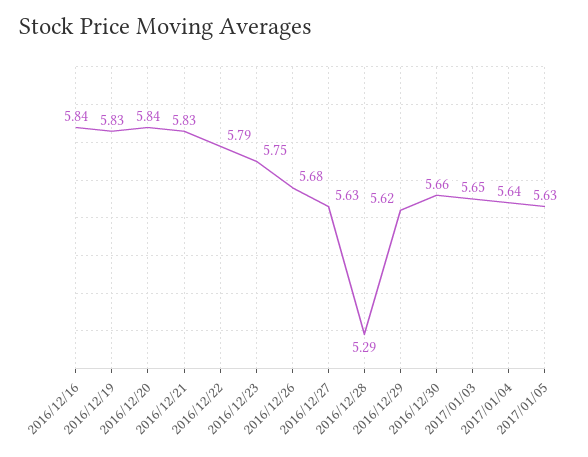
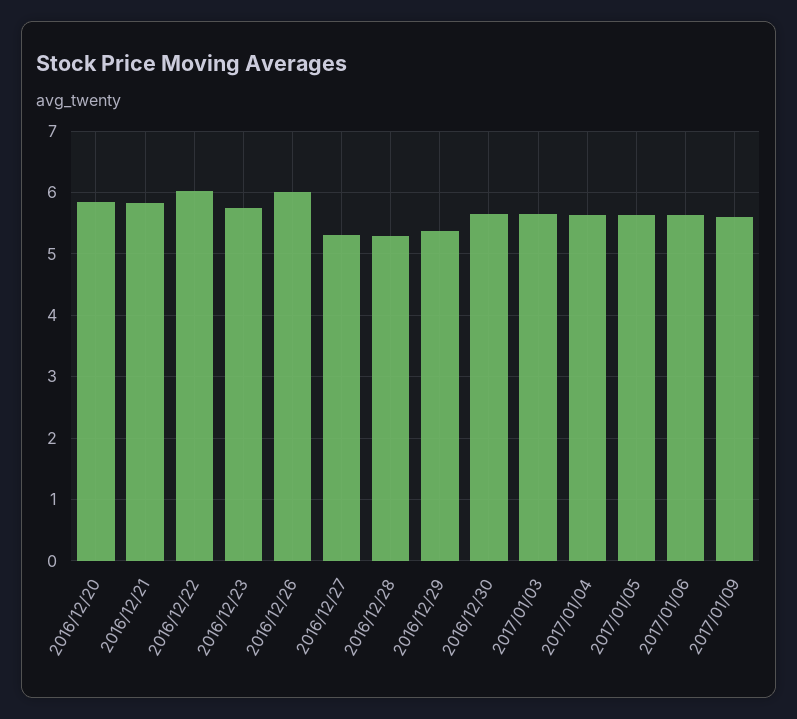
2016/12/16: 5.84 -> none
2016/12/19: 5.83 -> none
2016/12/22: 5.79 -> 6
2016/12/26: 5.68 -> 6
2016/12/27: 5.63 -> 5.3
2016/12/29: 5.62 -> 5.4
2017/01/06: none -> 5.6
2017/01/09: none -> 5.6

